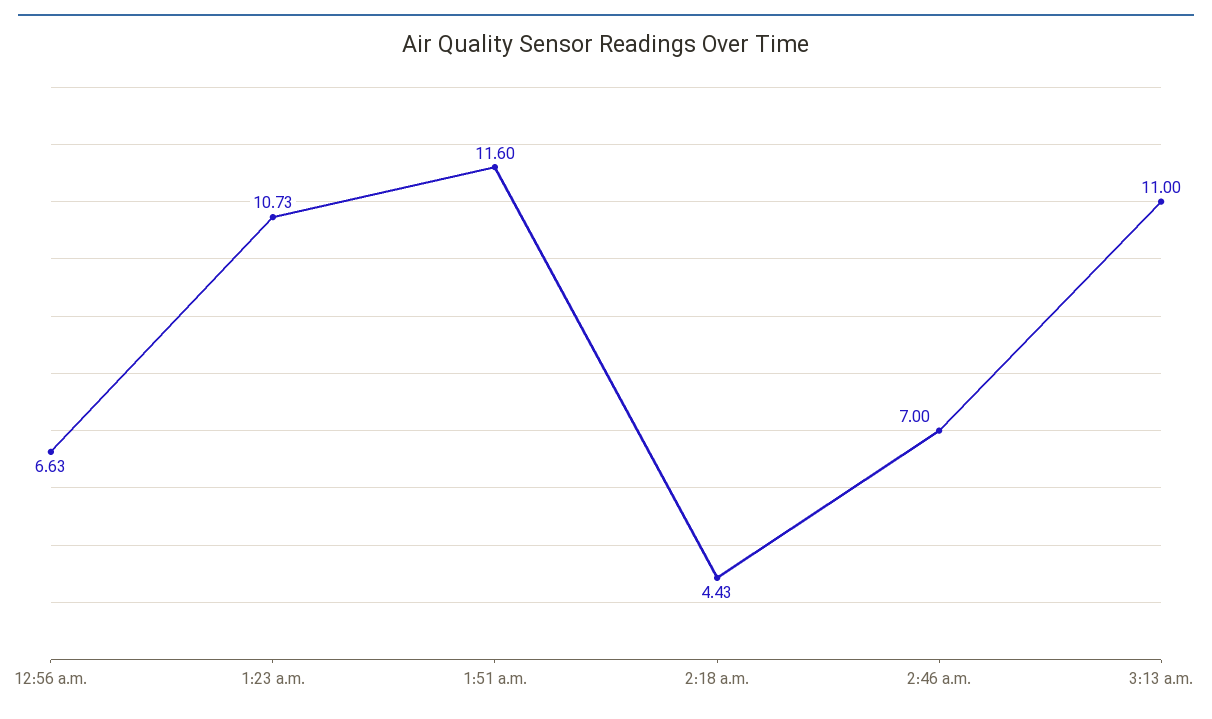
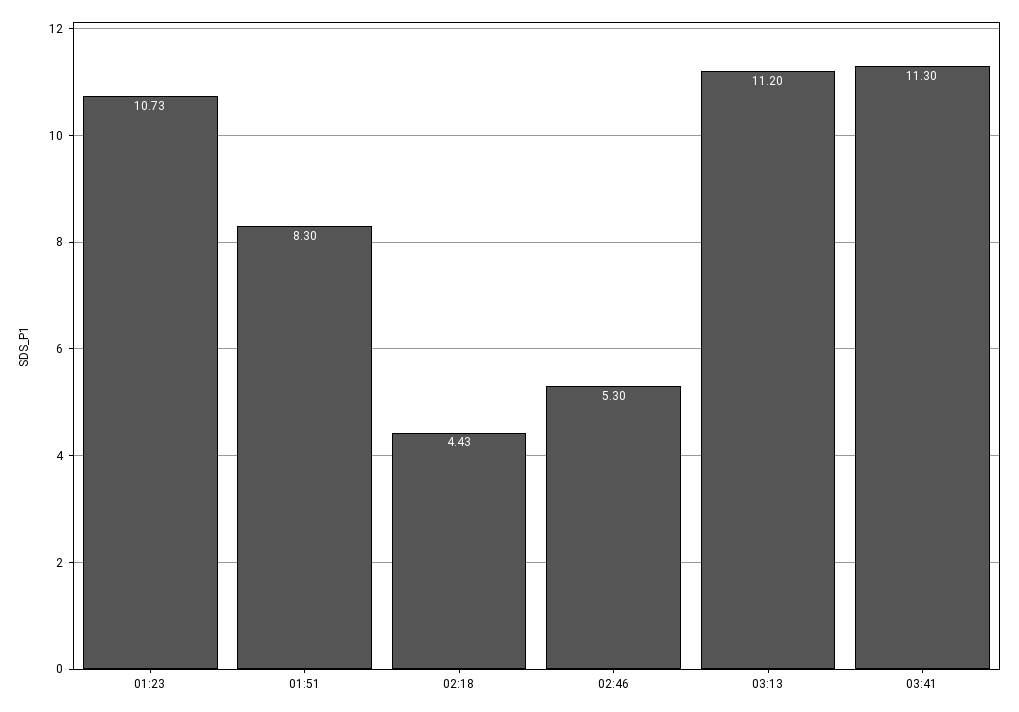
12:56 a.m.: 6.63 -> none
1:51 a.m.: 11.6 -> 8.3
2:46 a.m.: 7 -> 5.3
3:13 a.m.: 11 -> 11.2
03:41: none -> 11.3

